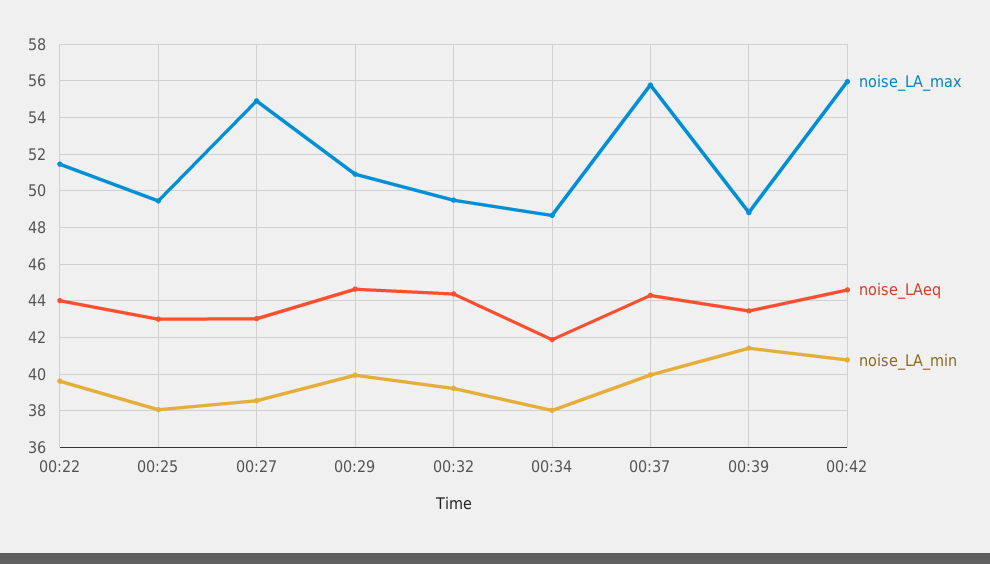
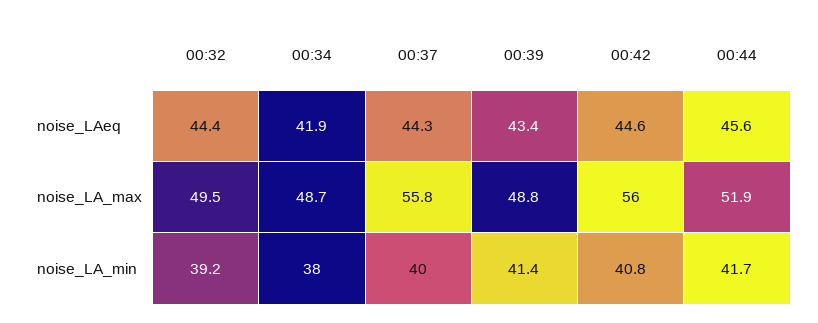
noise_LA_max, 00:22: 51.5 -> none
noise_LAeq, 00:22: 44 -> none
noise_LA_min, 00:22: 39.5 -> none
noise_LA_max, 00:25: 49.5 -> none
noise_LAeq, 00:25: 43 -> none
noise_LA_min, 00:25: 38 -> none
noise_LA_max, 00:27: 55 -> none
noise_LAeq, 00:27: 43 -> none
noise_LA_min, 00:27: 38.5 -> none
noise_LA_max, 00:29: 51 -> none
noise_LAeq, 00:29: 44.5 -> none
noise_LA_min, 00:29: 40 -> none
noise_LAeq, 00:44: none -> 45.6
noise_LA_max, 00:44: none -> 51.9
noise_LA_min, 00:44: none -> 41.7

